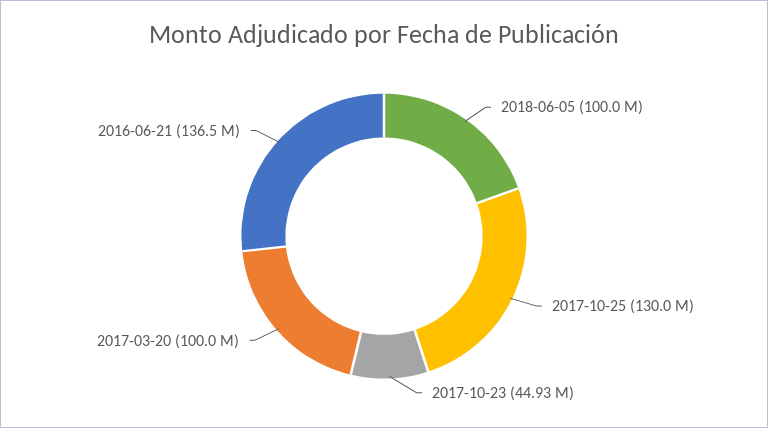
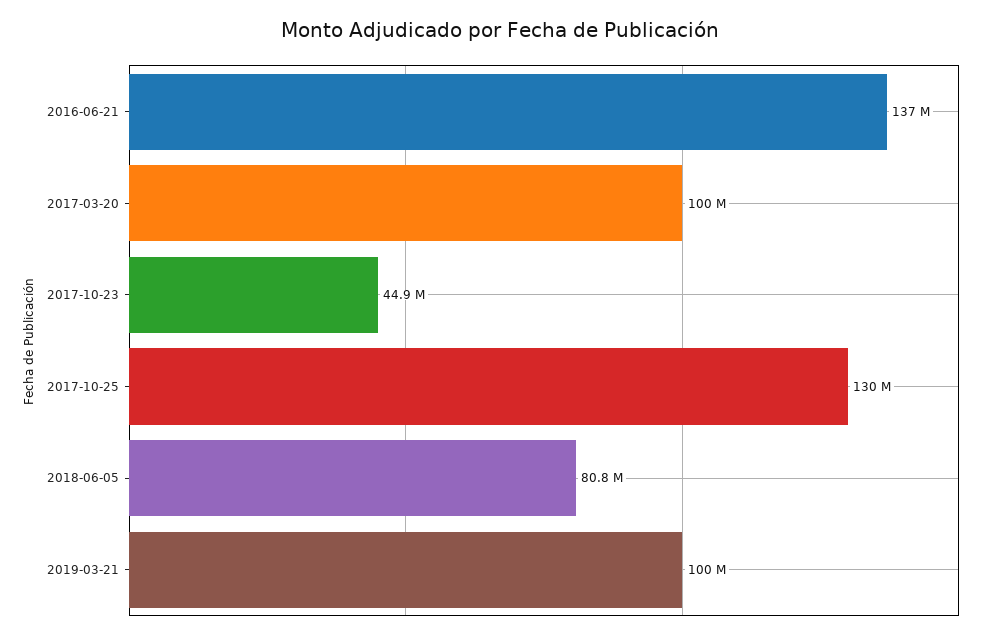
2018-06-05: 100000000 -> 80800000
2019-03-21: none -> 100000000

